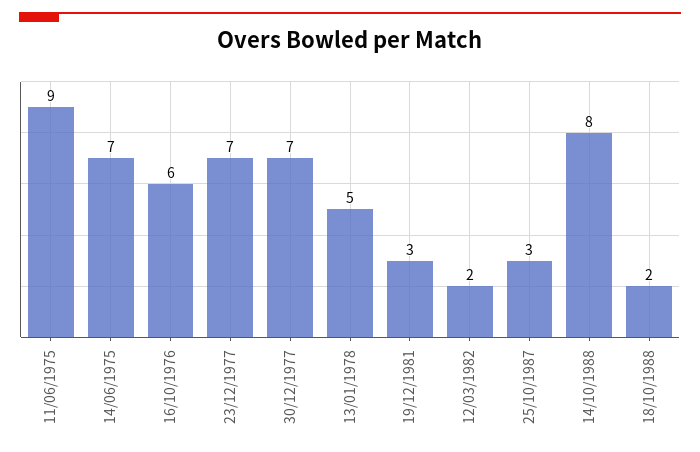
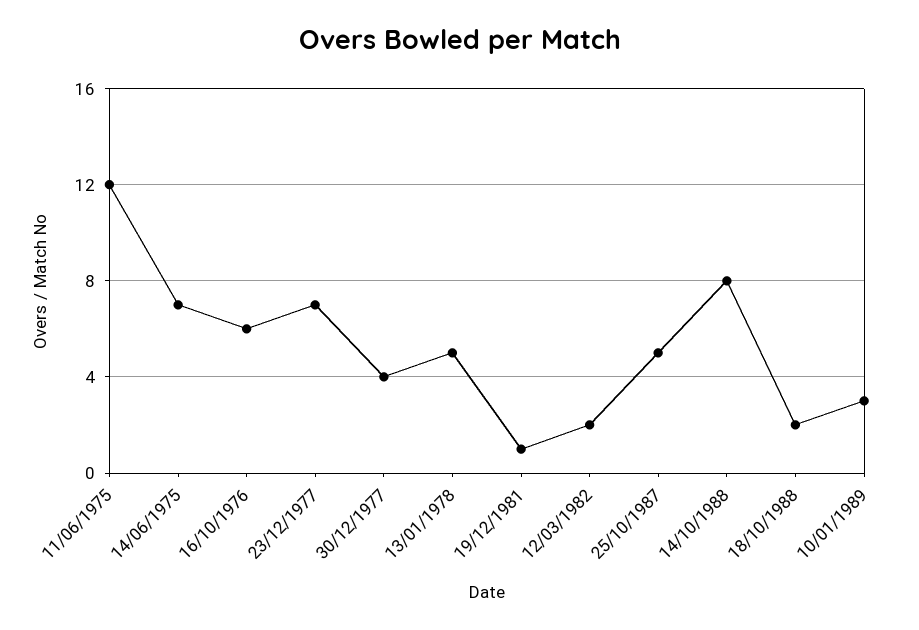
11/06/1975: 9 -> 12
30/12/1977: 7 -> 4
19/12/1981: 3 -> 1
25/10/1987: 3 -> 5
10/01/1989: none -> 3

